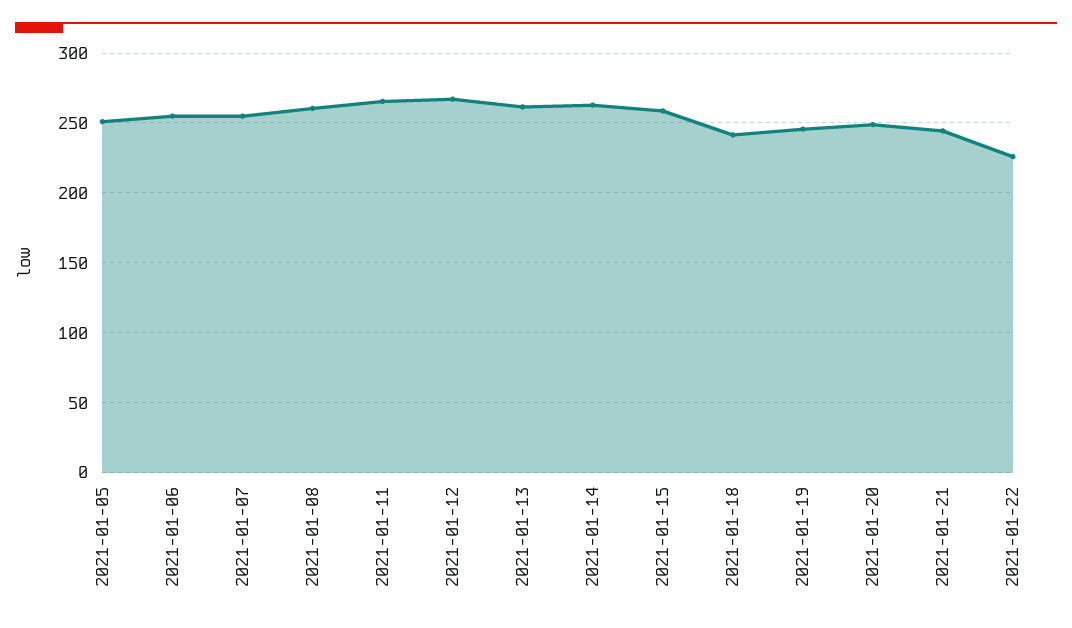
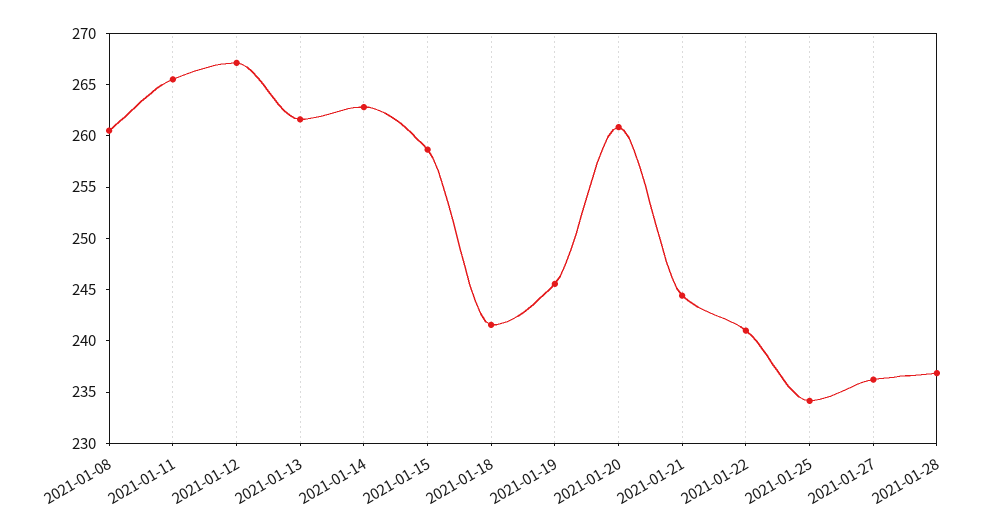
2021-01-05: 250 -> none
2021-01-06: 255 -> none
2021-01-07: 255 -> none
2021-01-20: 250 -> 261
2021-01-22: 225 -> 241
2021-01-25: none -> 234
2021-01-27: none -> 236
2021-01-28: none -> 237

